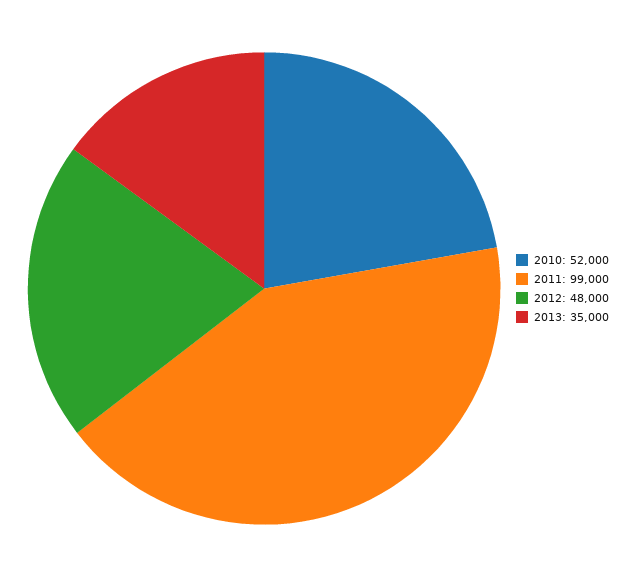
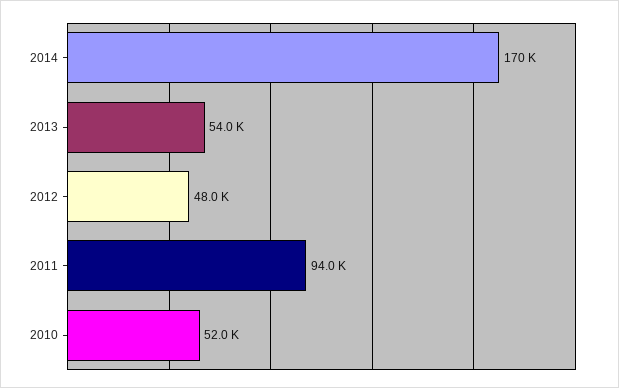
2011: 99000 -> 94000
2013: 35000 -> 54000
2014: none -> 170000

